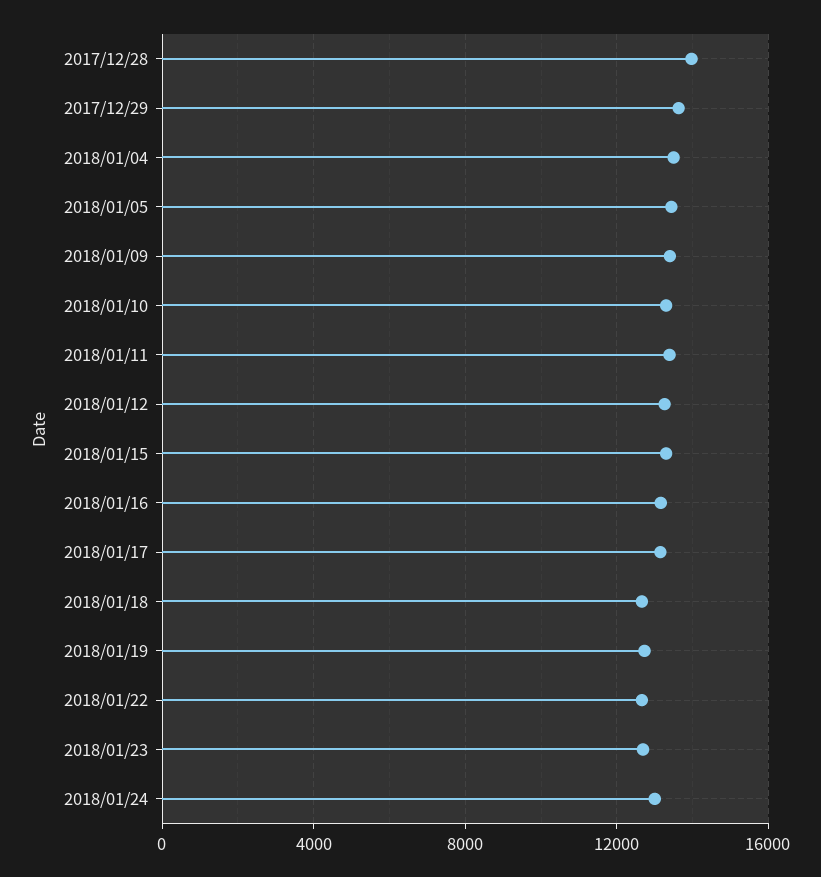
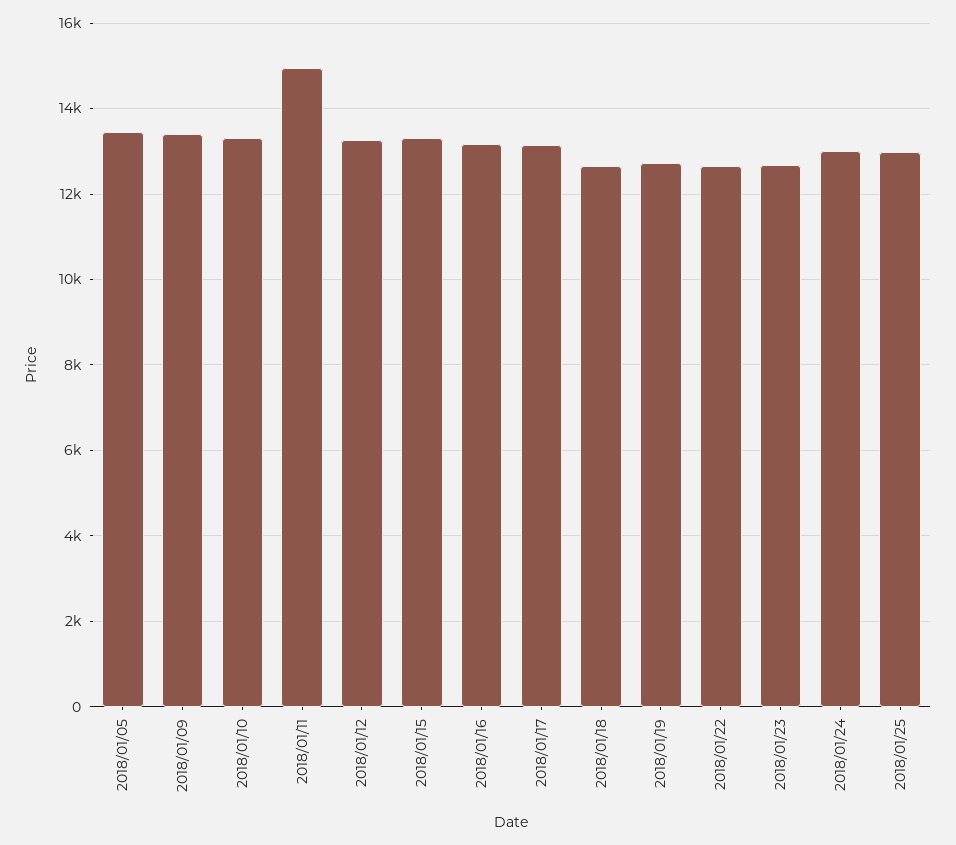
2017/12/28: 14000 -> none
2017/12/29: 13500 -> none
2018/01/04: 13500 -> none
2018/01/11: 13500 -> 15000
2018/01/25: none -> 13000

